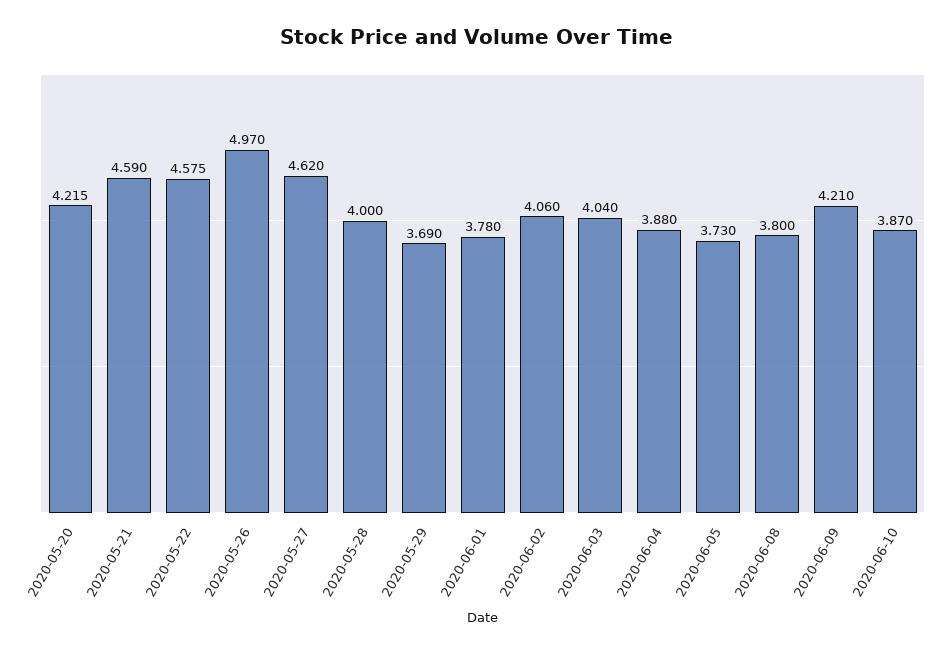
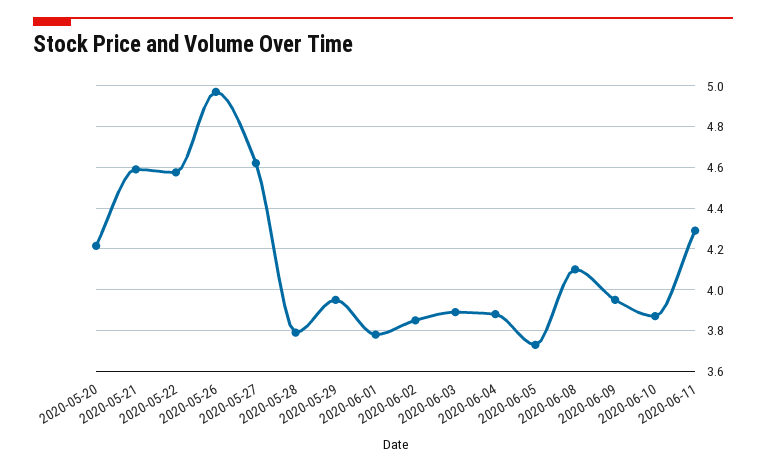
2020-05-28: 4 -> 3.8
2020-05-29: 3.69 -> 3.95
2020-06-02: 4.06 -> 3.85
2020-06-03: 4.04 -> 3.9
2020-06-08: 3.8 -> 4.1
2020-06-09: 4.21 -> 3.95
2020-06-11: none -> 4.3

